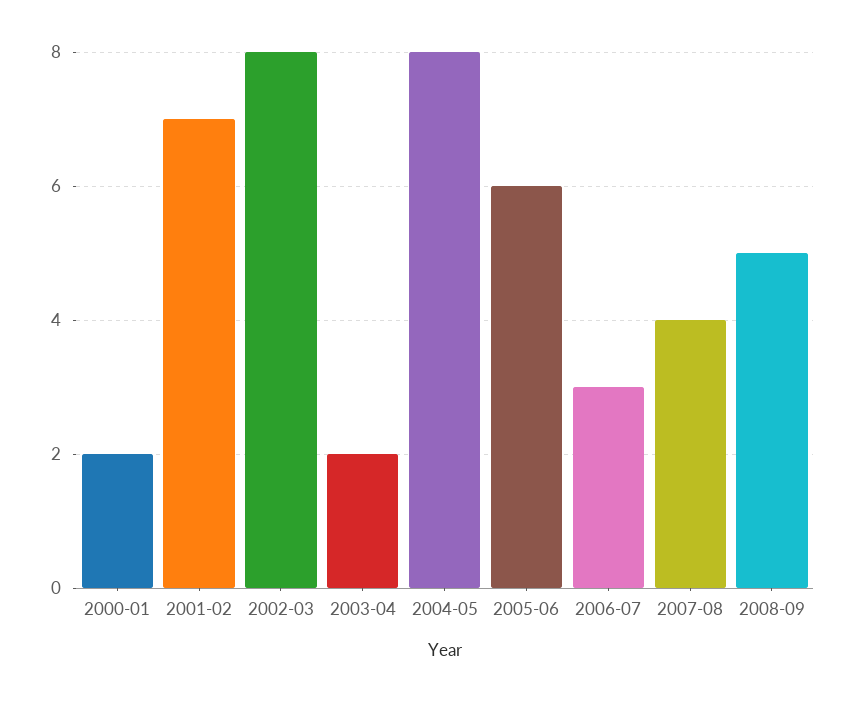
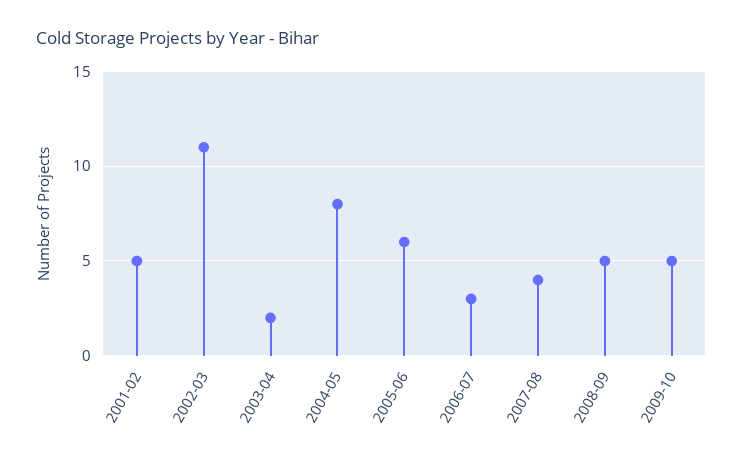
2000-01: 2 -> none
2001-02: 7 -> 5
2002-03: 8 -> 11
2009-10: none -> 5

